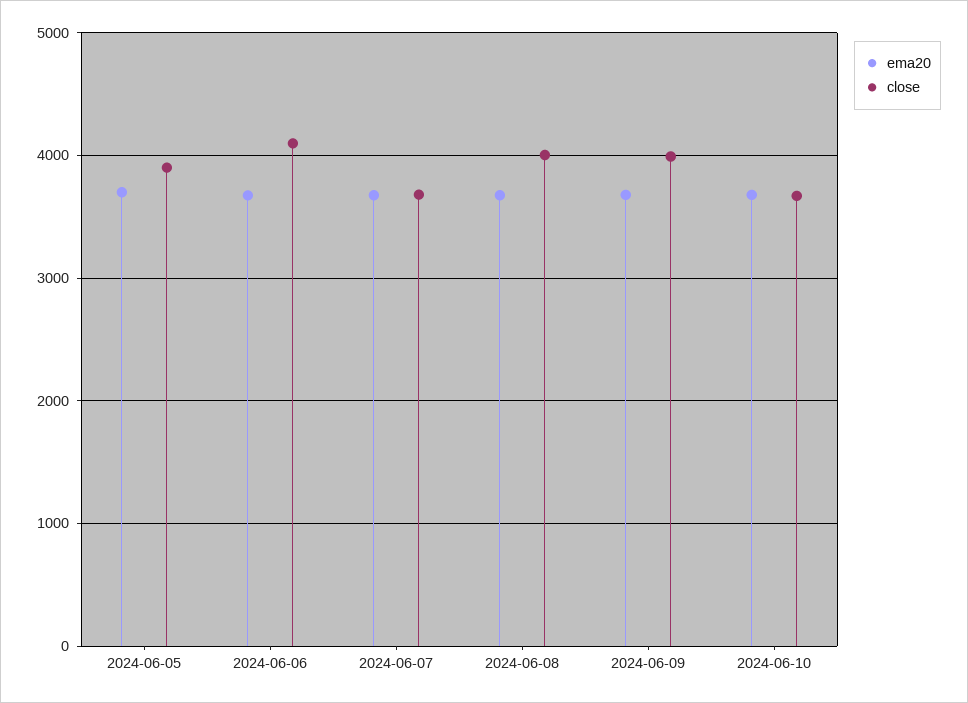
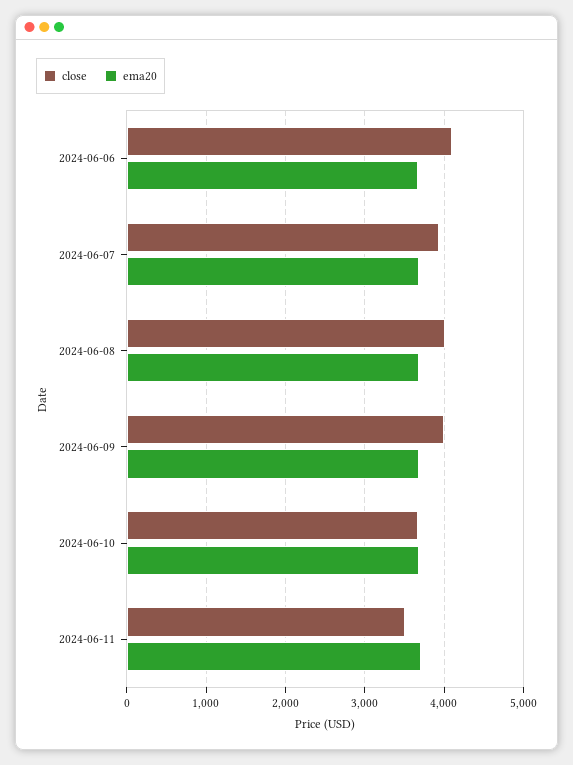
ema20, 2024-06-05: 3700 -> none
close, 2024-06-05: 3900 -> none
close, 2024-06-07: 3700 -> 3900
close, 2024-06-11: none -> 3500
ema20, 2024-06-11: none -> 3700

